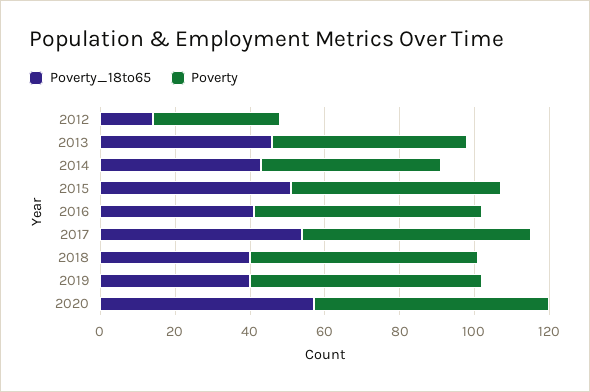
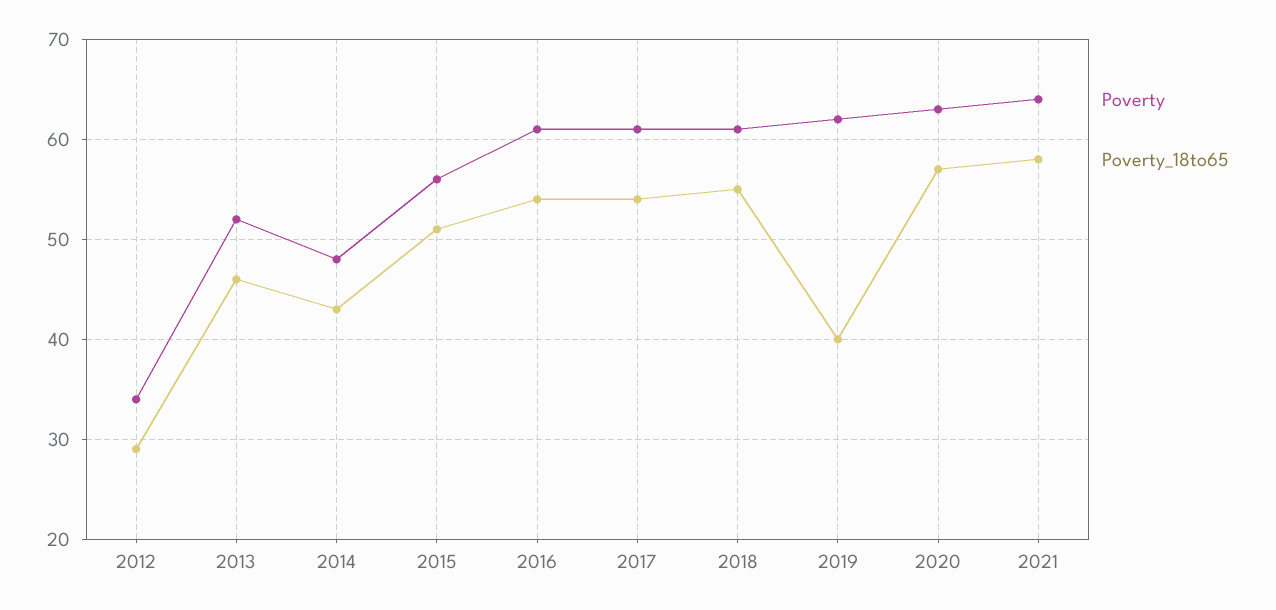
Poverty_18to65, 2012: 15 -> 29
Poverty_18to65, 2016: 40 -> 54
Poverty_18to65, 2018: 40 -> 55
Poverty, 2021: none -> 64
Poverty_18to65, 2021: none -> 58

